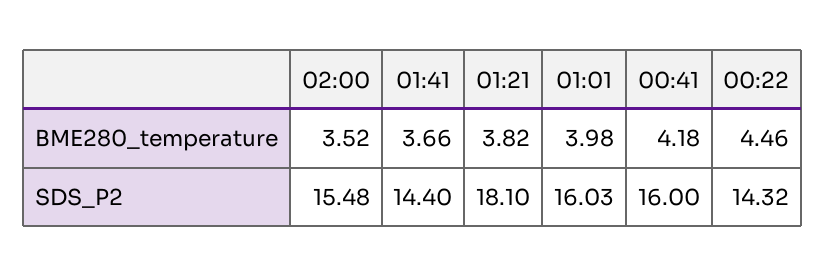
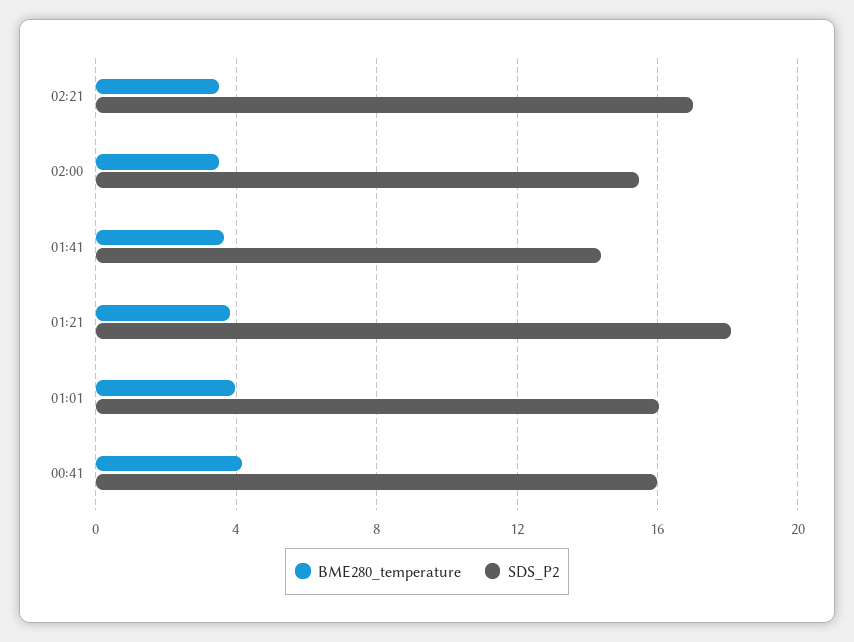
BME280_temperature, 00:22: 4.46 -> none
SDS_P2, 00:22: 14.32 -> none
BME280_temperature, 02:21: none -> 3.5
SDS_P2, 02:21: none -> 17

